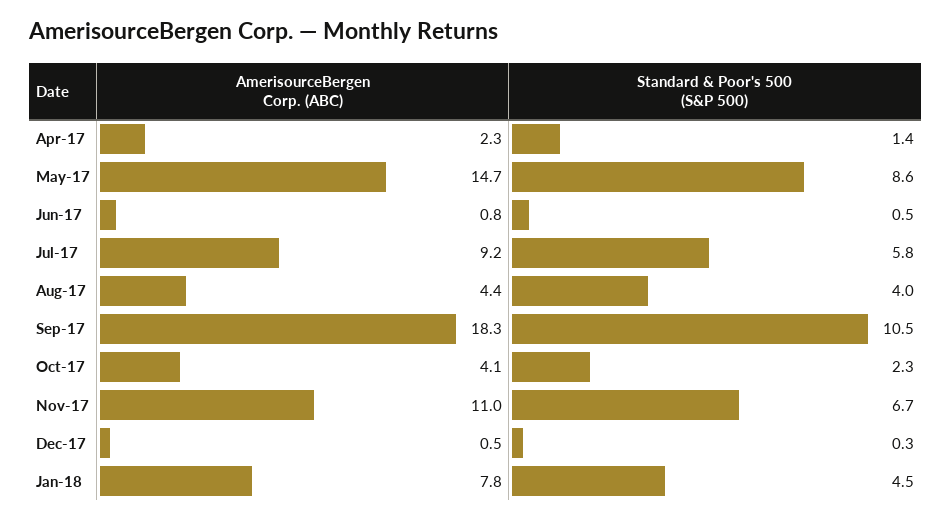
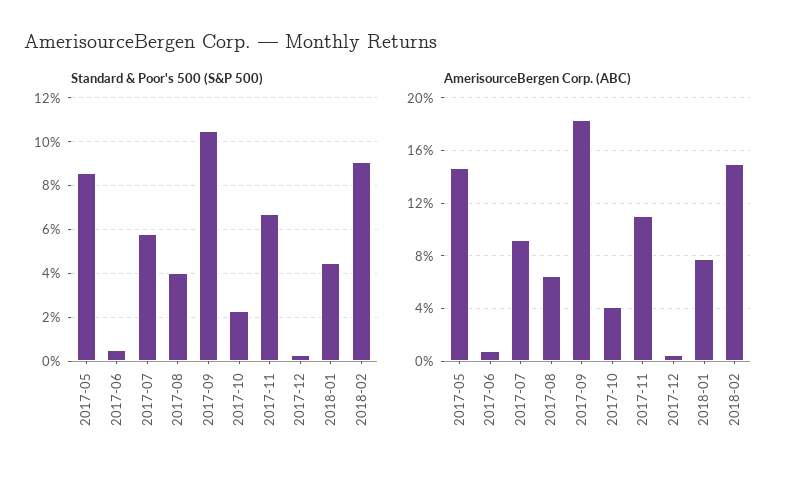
AmerisourceBergen Corp. (ABC), Apr-17: 2.3 -> none
Standard & Poor's 500 (S&P 500), Apr-17: 1.4 -> none
AmerisourceBergen Corp. (ABC), Aug-17: 4.4 -> 6.5
Standard & Poor's 500 (S&P 500), 2018-02: none -> 9
AmerisourceBergen Corp. (ABC), 2018-02: none -> 15

